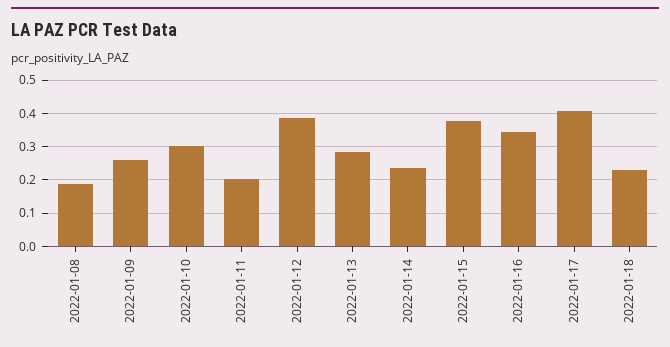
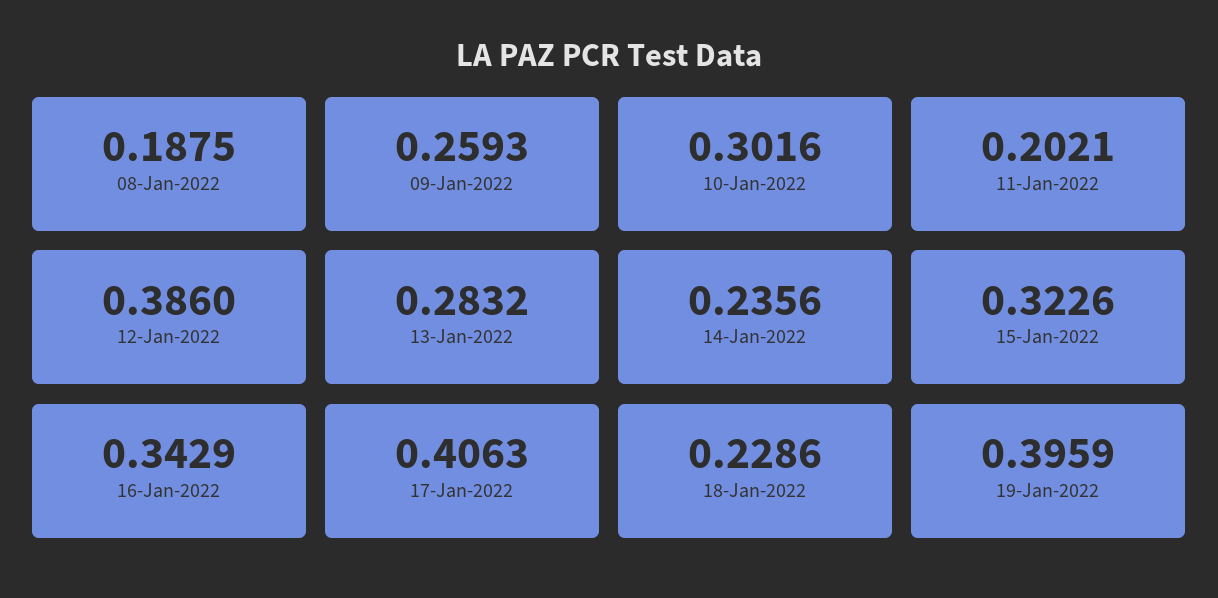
2022-01-15: 0.38 -> 0.3226
19-Jan-2022: none -> 0.3959

